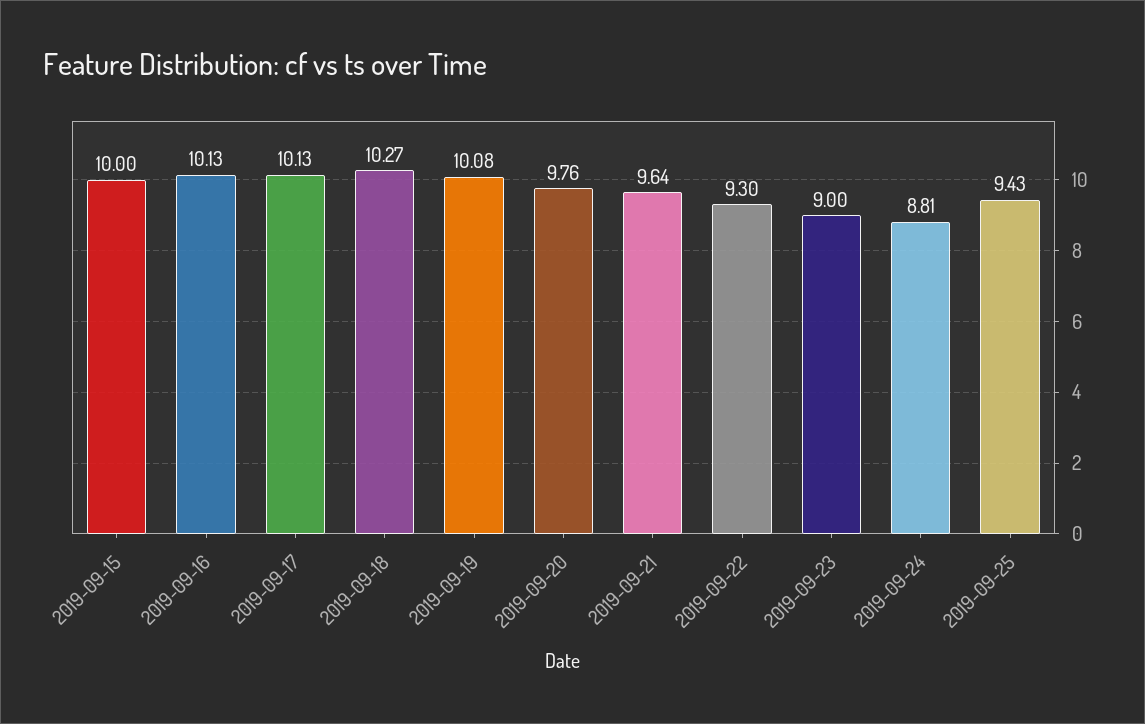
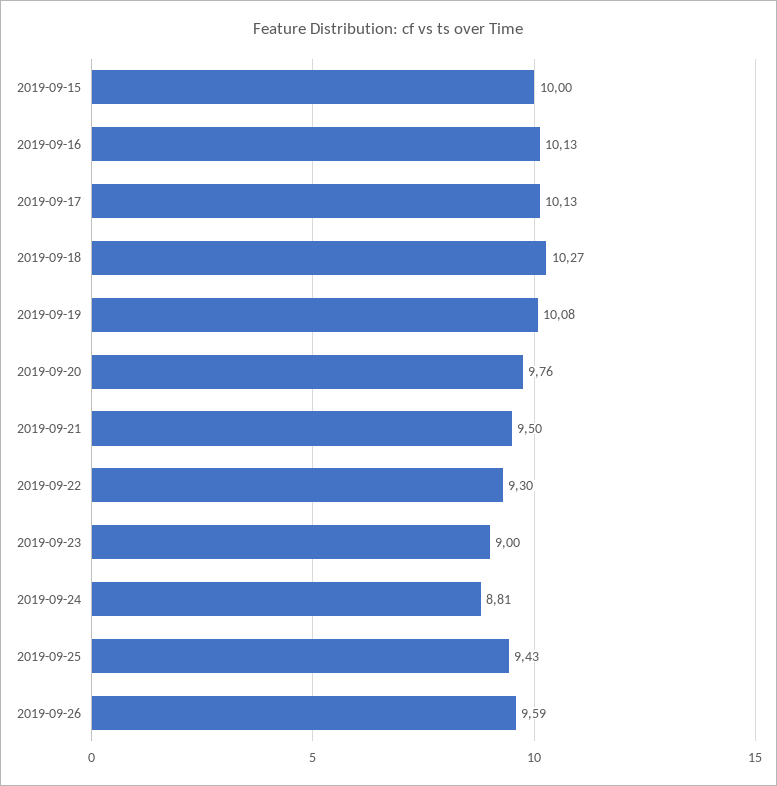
2019-09-21: 9.64 -> 9.5
2019-09-26: none -> 9.59

